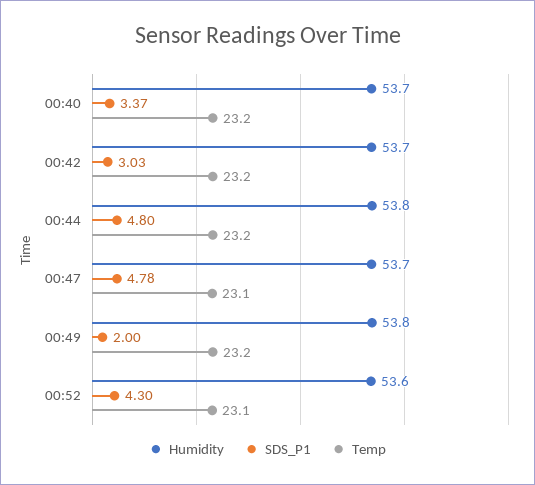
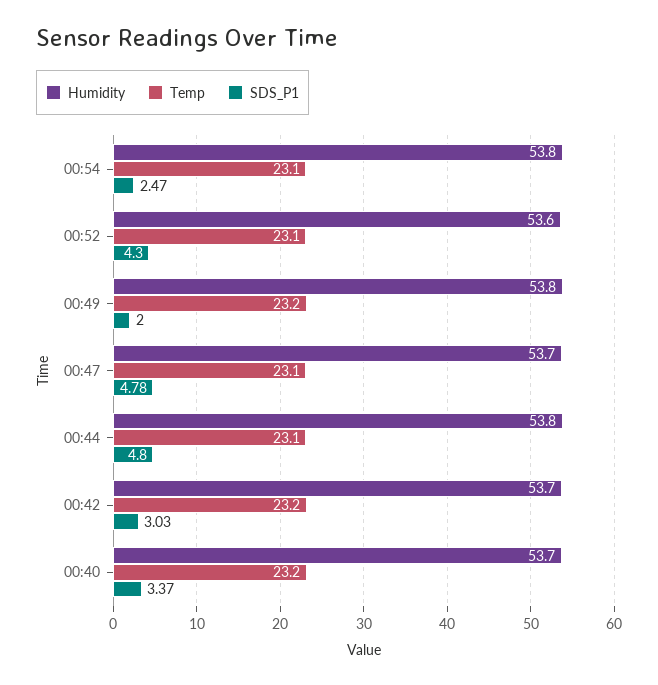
Temp, 00:44: 23.2 -> 23.1
Humidity, 00:54: none -> 53.8
Temp, 00:54: none -> 23.1
SDS_P1, 00:54: none -> 2.47

